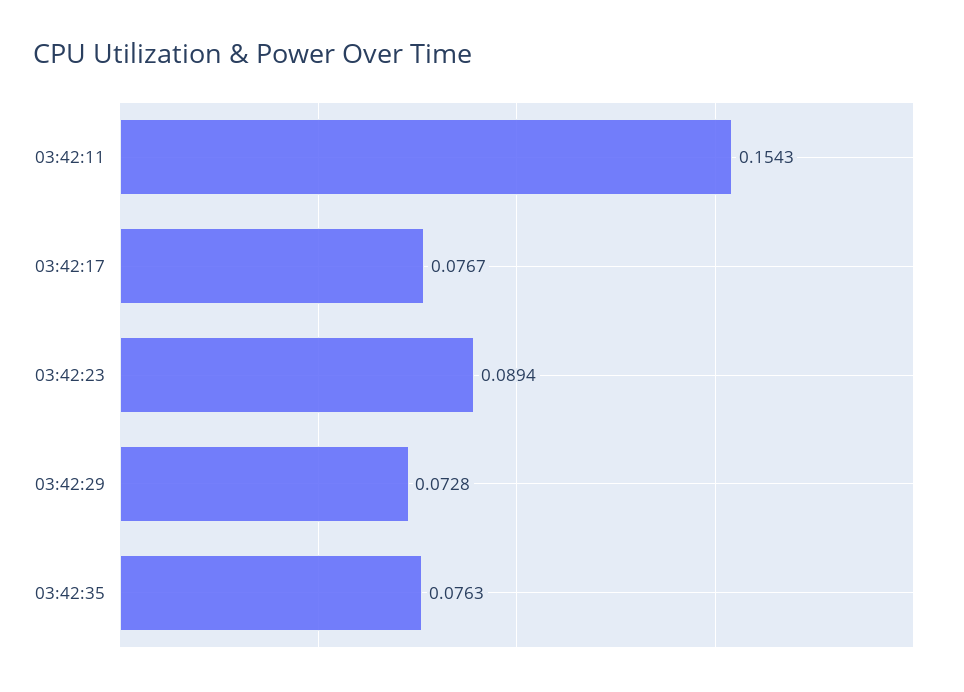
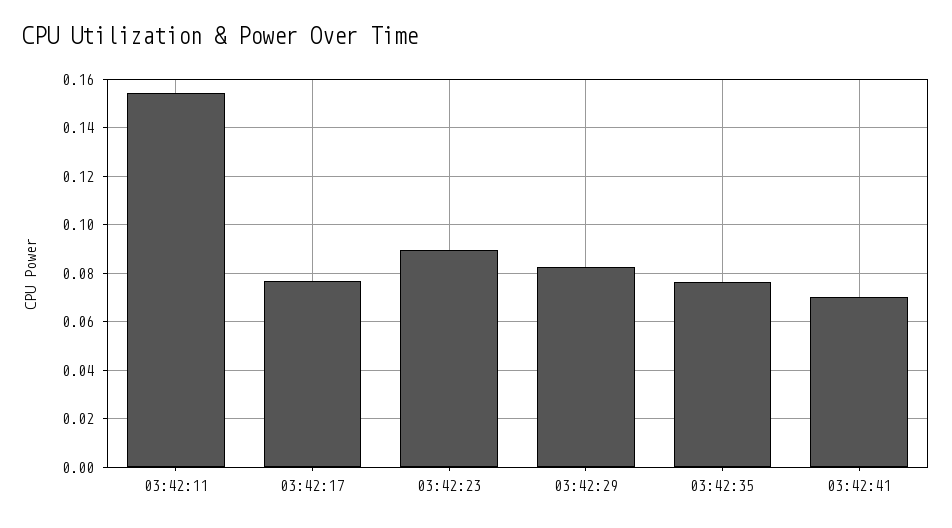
03:42:29: 0.0728 -> 0.0825
03:42:41: none -> 0.07

